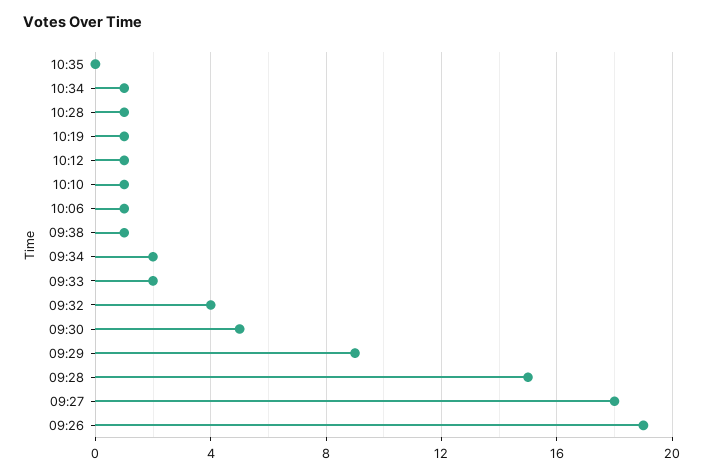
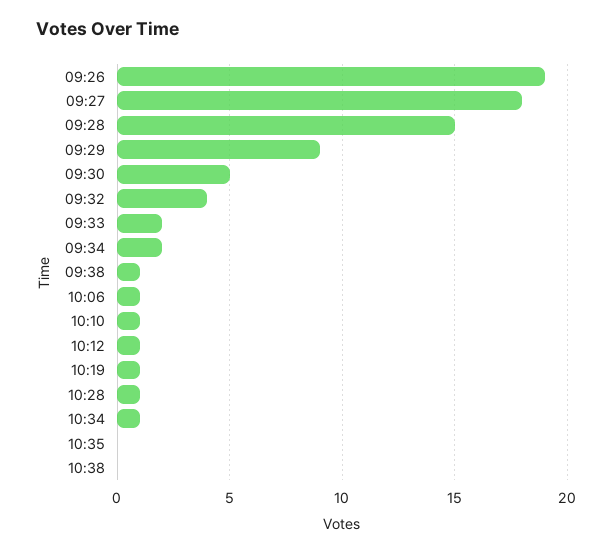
10:38: none -> 0

